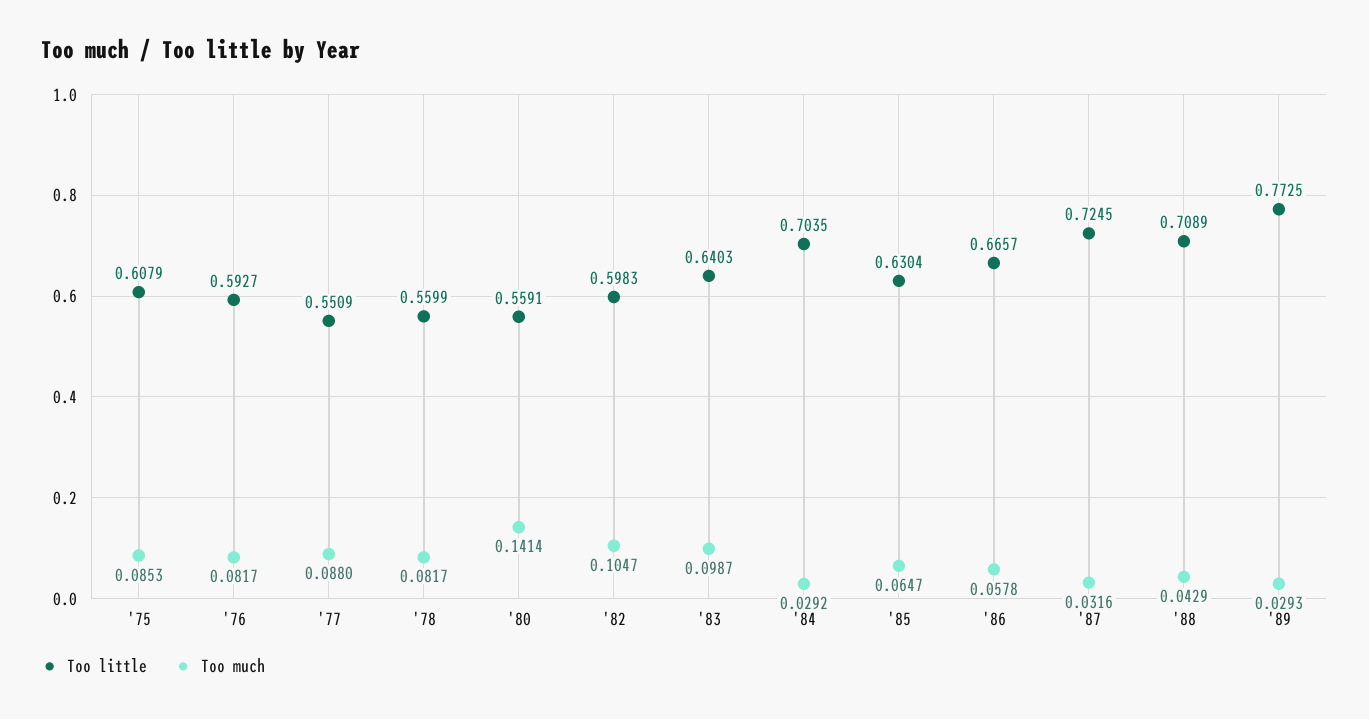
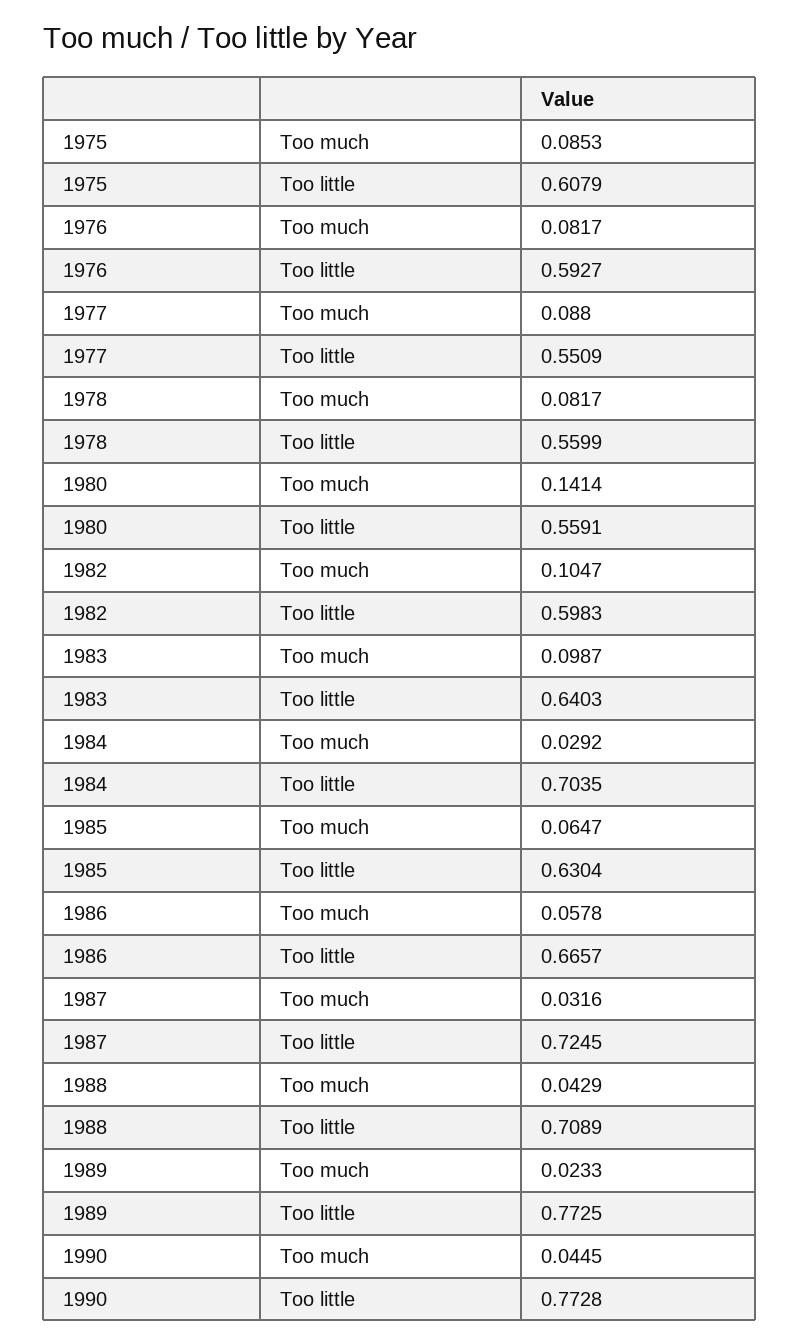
Too much, '89: 0.0293 -> 0.0233
Too much, 1990: none -> 0.0445
Too little, 1990: none -> 0.7728

